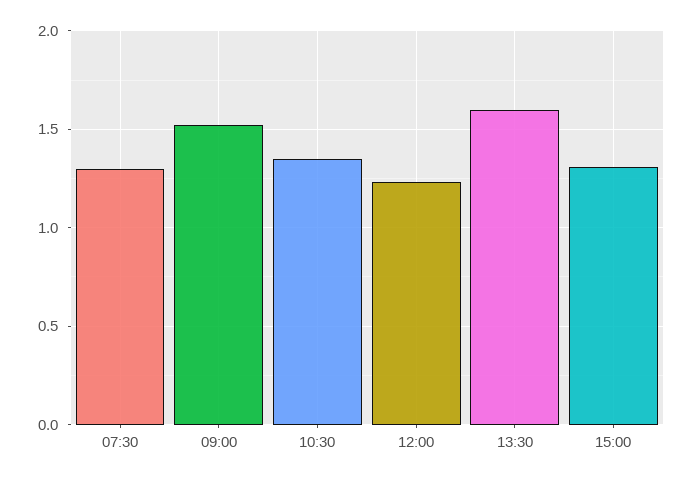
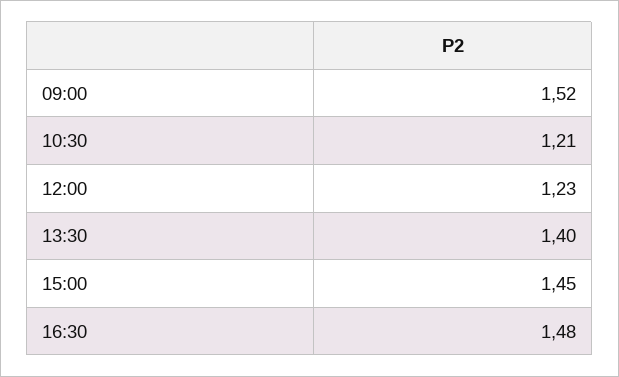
07:30: 1.3 -> none
10:30: 1.35 -> 1.21
13:30: 1.6 -> 1.4
15:00: 1.3 -> 1.45
16:30: none -> 1.48

